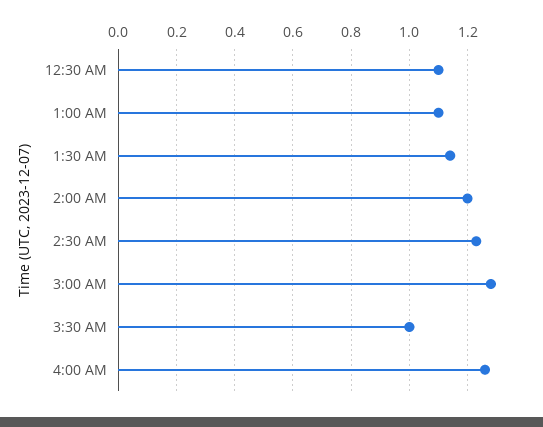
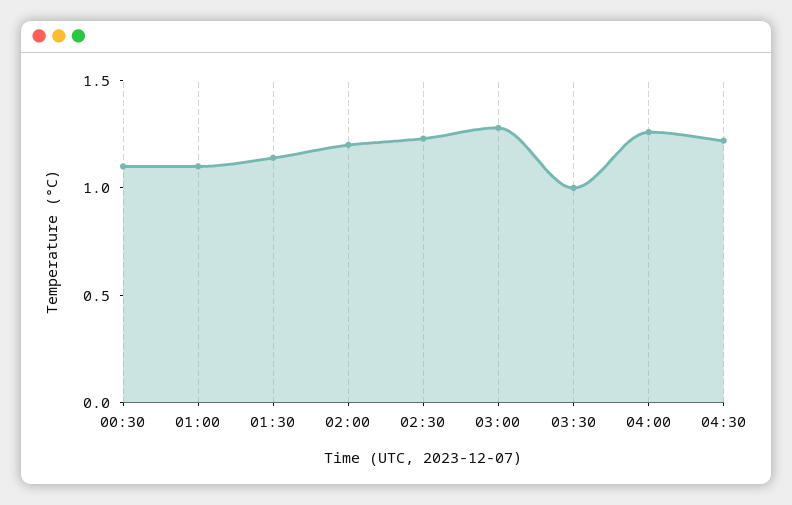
04:30: none -> 1.2

